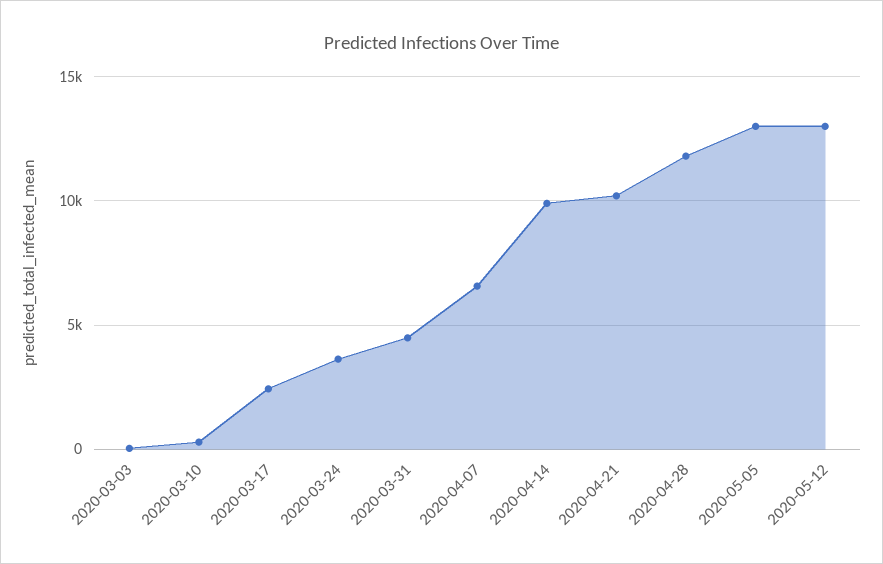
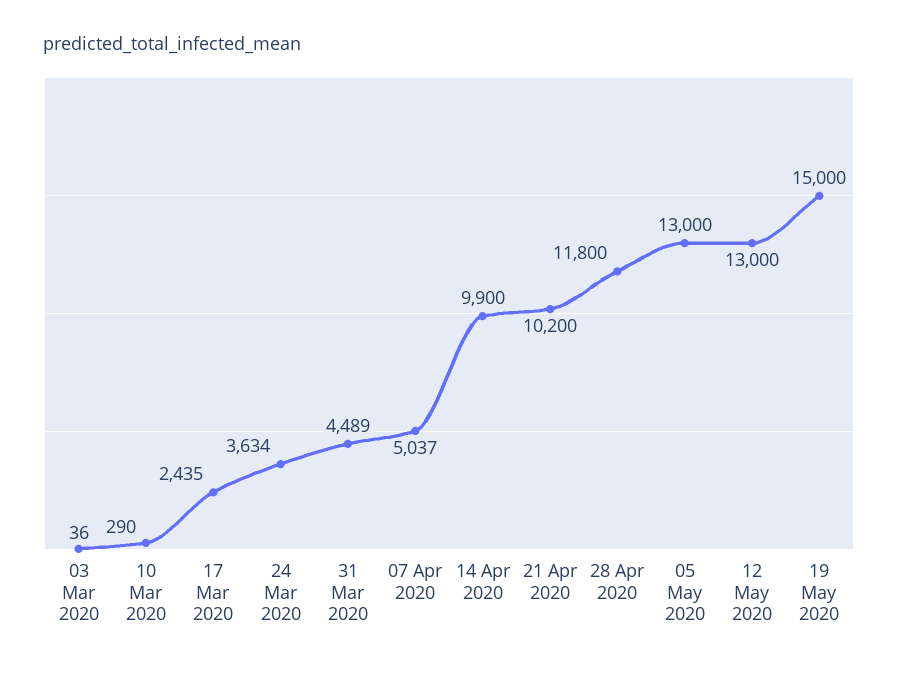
2020-04-07: 6500 -> 5037
19 May 2020: none -> 15000

